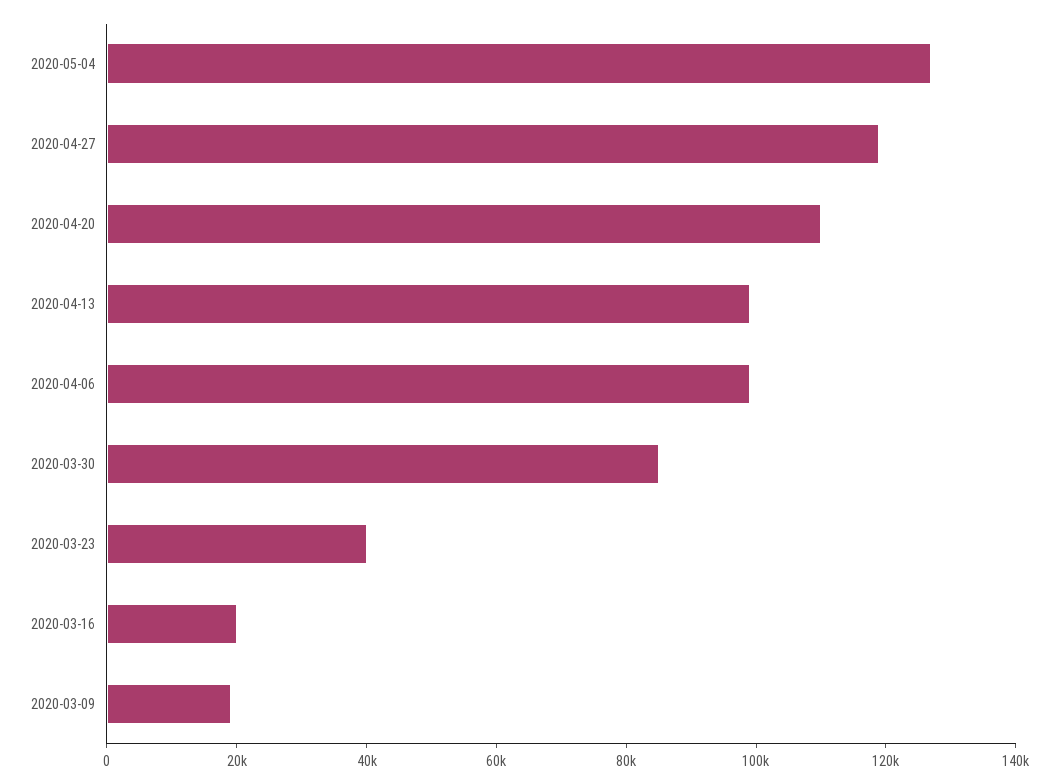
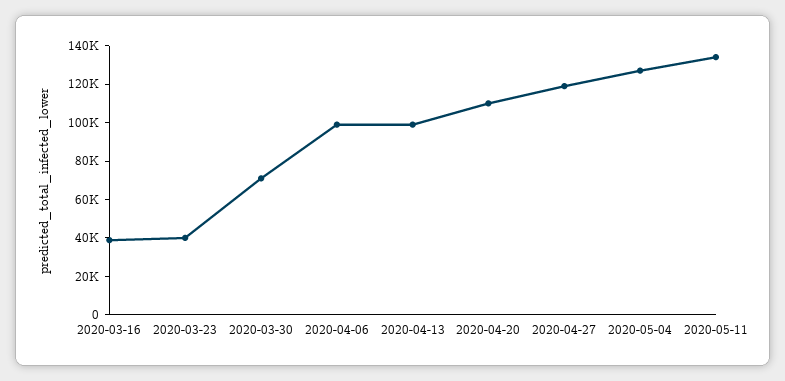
2020-03-30: 85000 -> 70000
2020-03-16: 20000 -> 40000
2020-03-09: 20000 -> none
2020-05-11: none -> 135000

